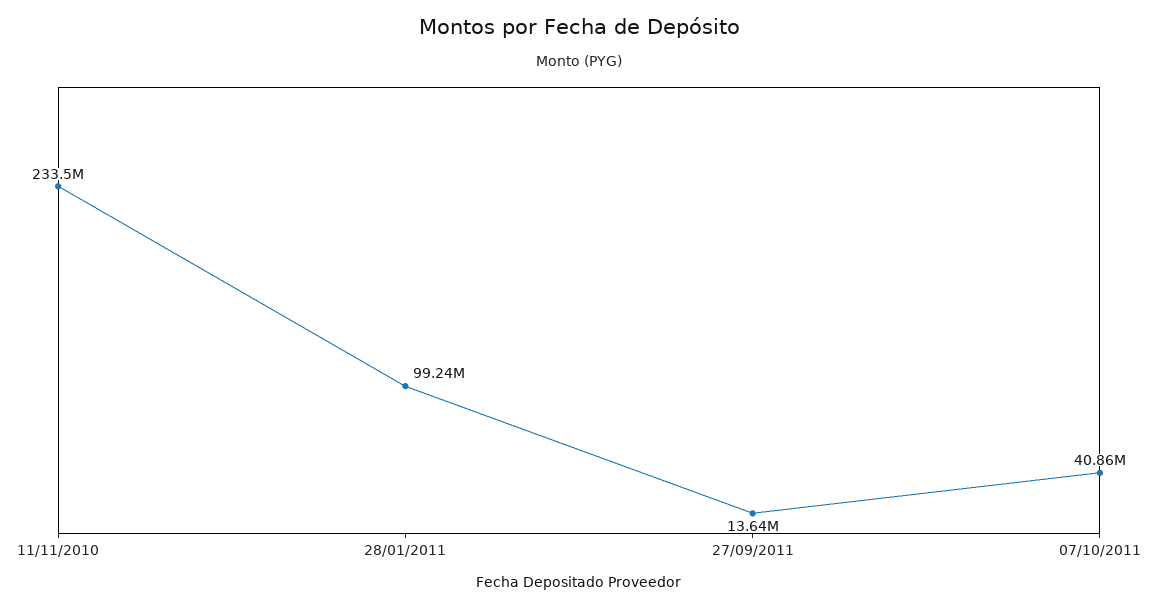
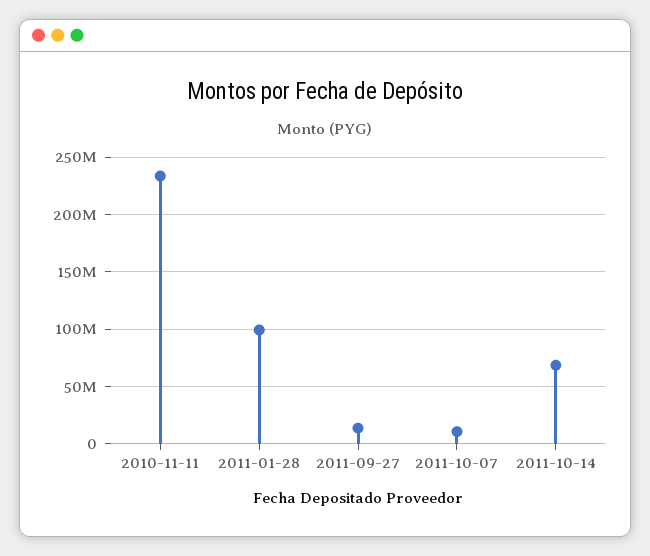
07/10/2011: 40860000 -> 10000000
2011-10-14: none -> 70000000

